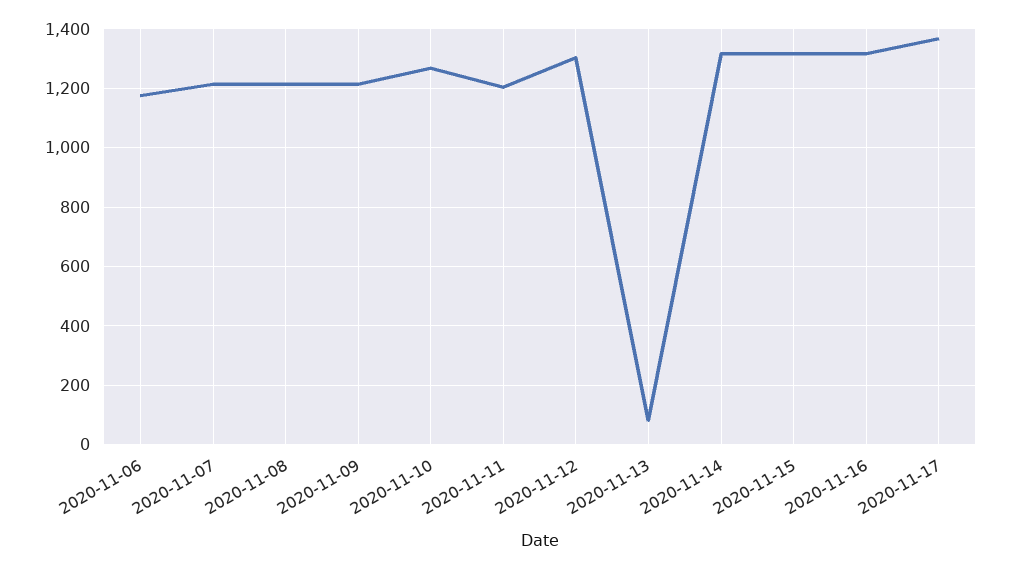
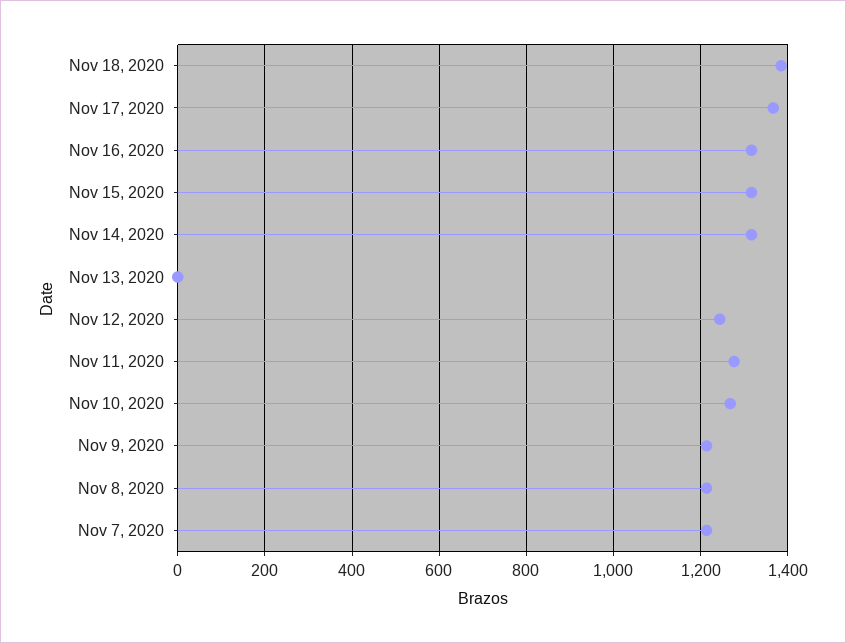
2020-11-06: 1175 -> none
2020-11-11: 1200 -> 1280
2020-11-12: 1300 -> 1240
2020-11-13: 75 -> 0
Nov 18, 2020: none -> 1380

